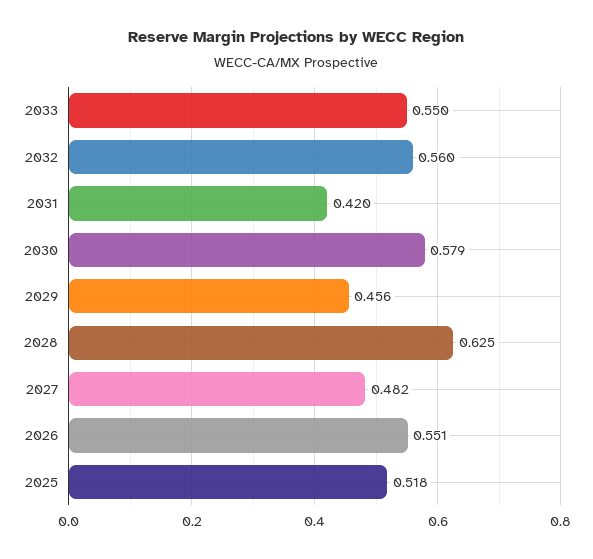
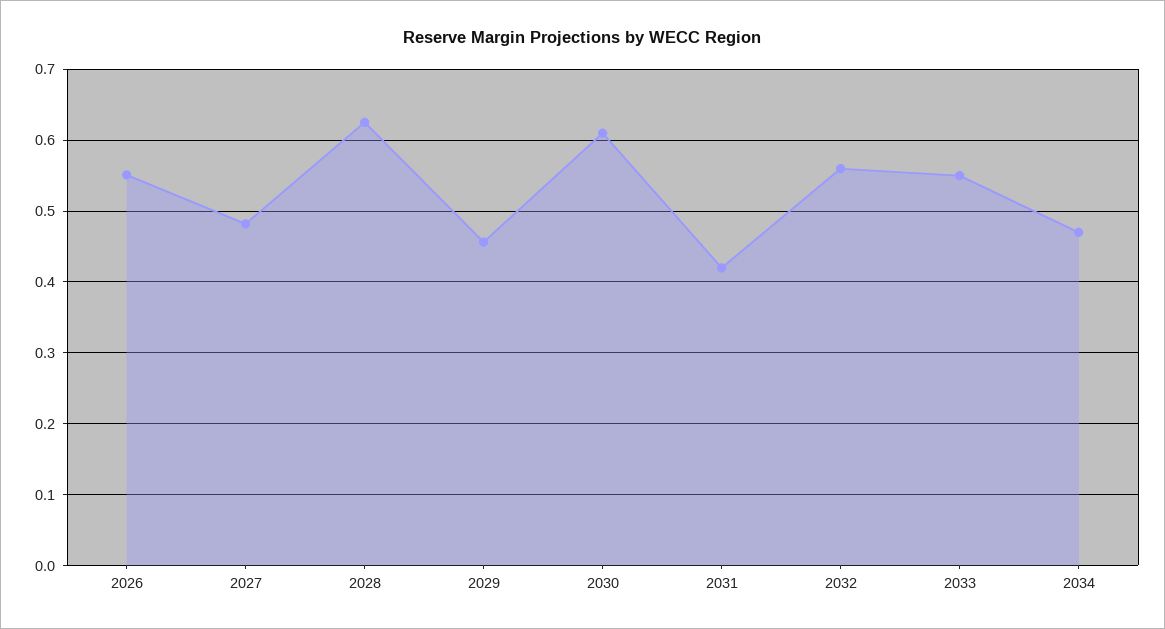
2030: 0.579 -> 0.61
2025: 0.518 -> none
2034: none -> 0.47

